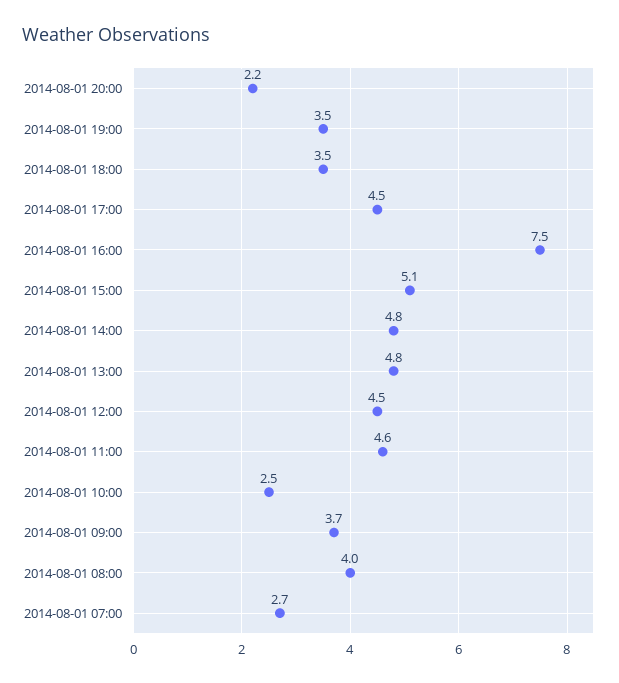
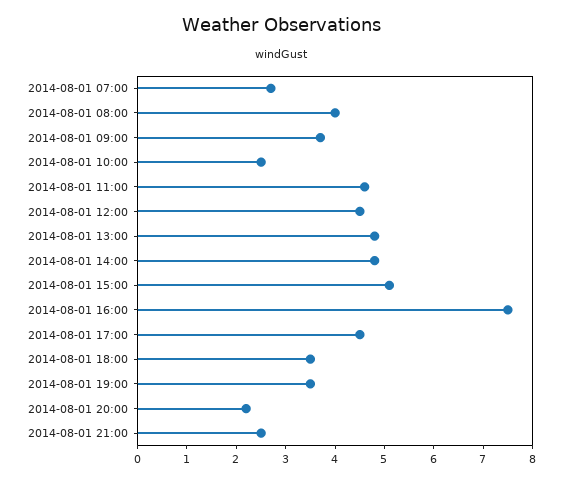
2014-08-01 21:00: none -> 2.5

